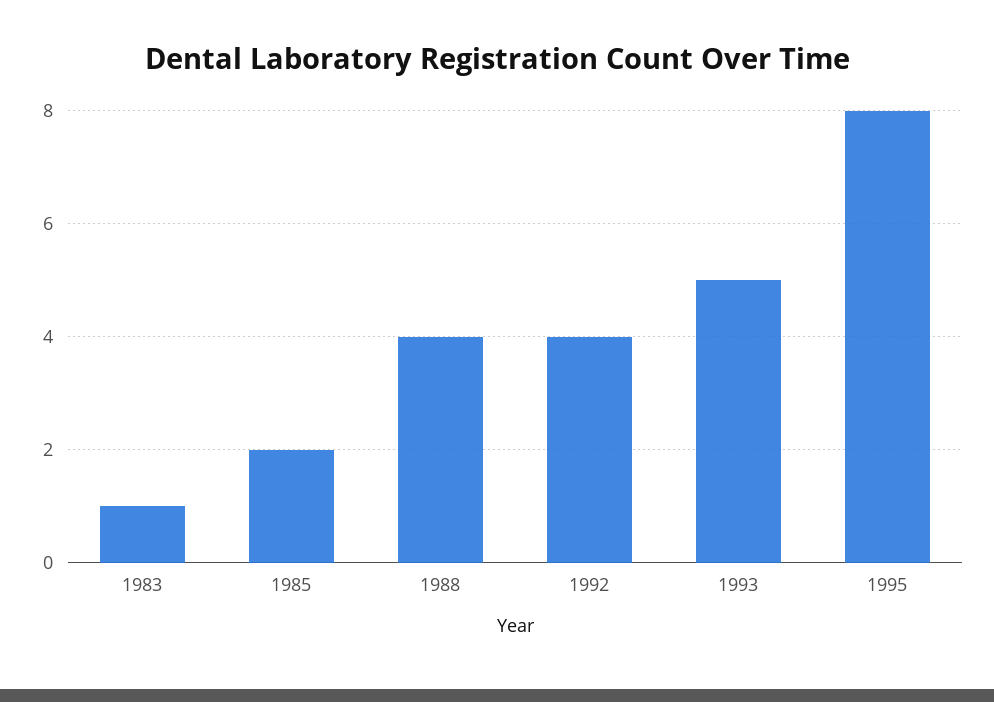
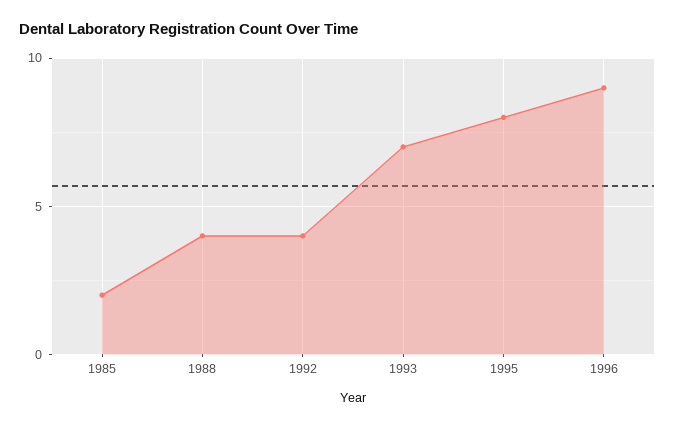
1983: 1 -> none
1993: 5 -> 7
1996: none -> 9

